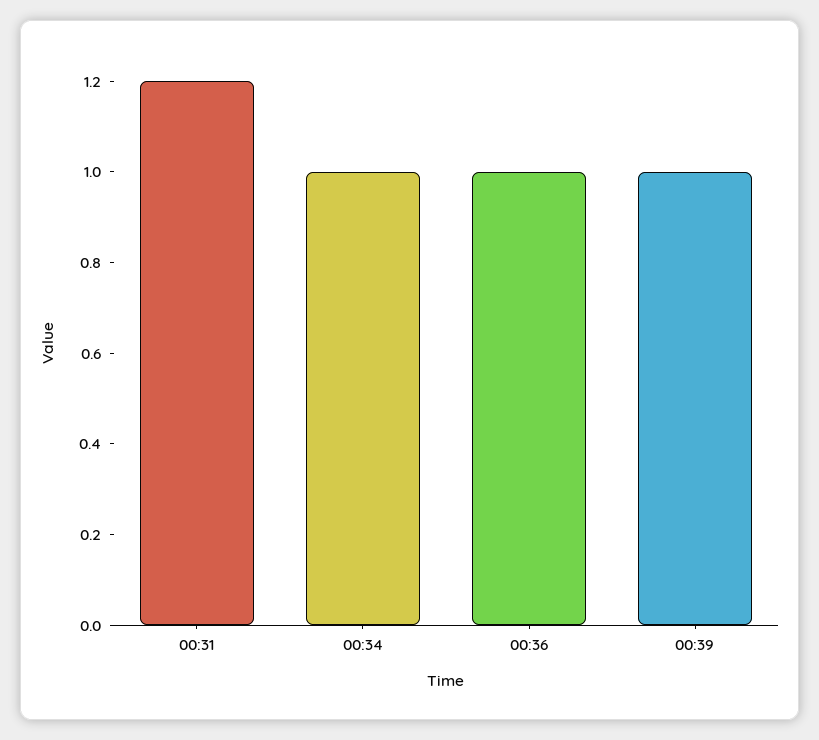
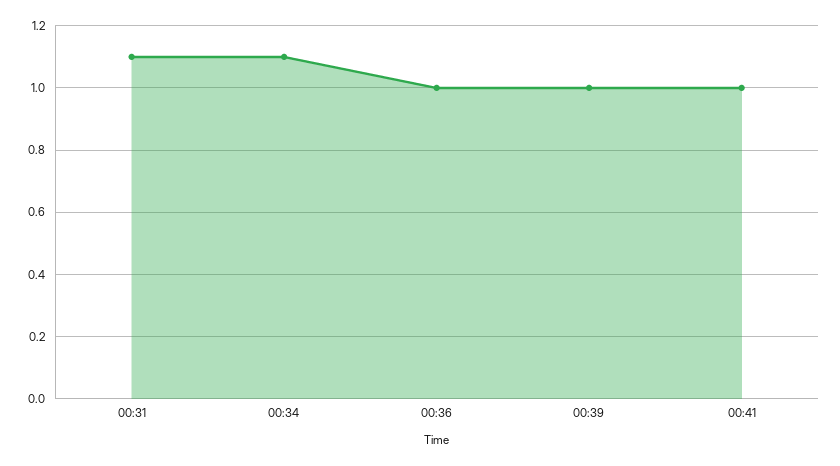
00:31: 1.2 -> 1.1
00:34: 1 -> 1.1
00:41: none -> 1

